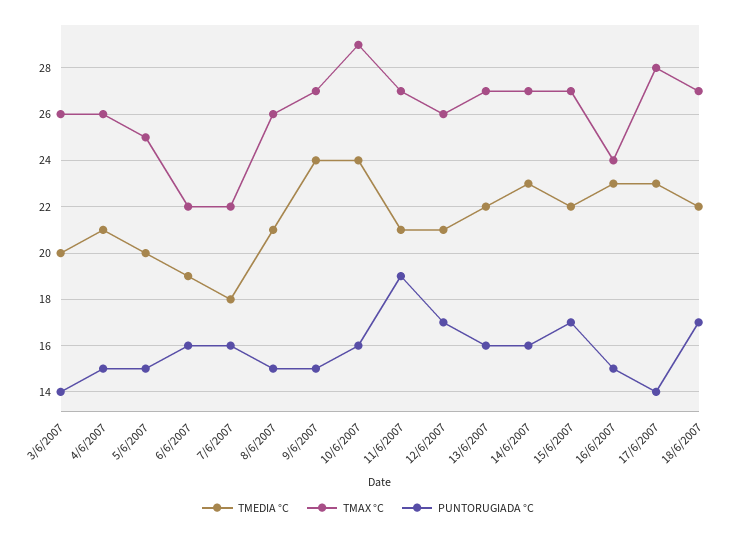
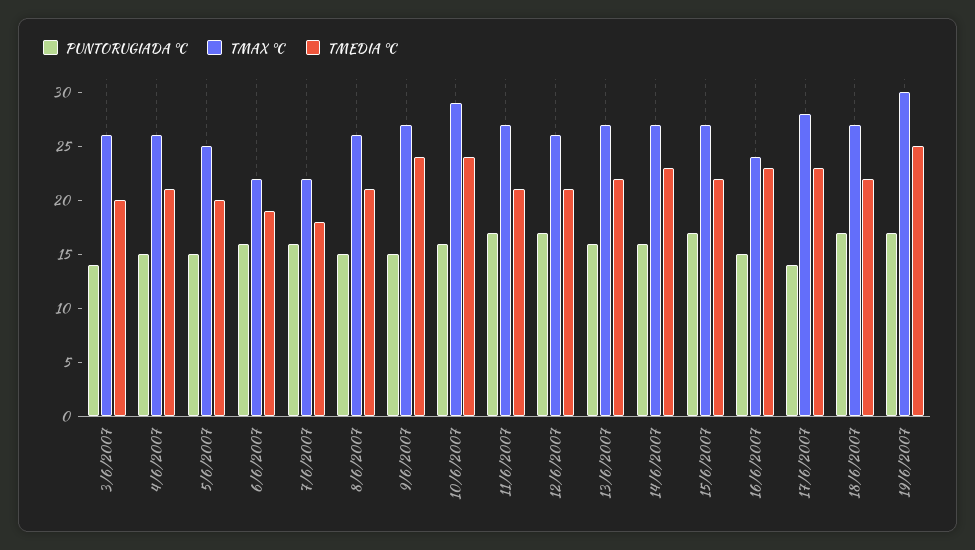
PUNTORUGIADA °C, 11/6/2007: 19 -> 17
PUNTORUGIADA °C, 19/6/2007: none -> 17
TMAX °C, 19/6/2007: none -> 30
TMEDIA °C, 19/6/2007: none -> 25

